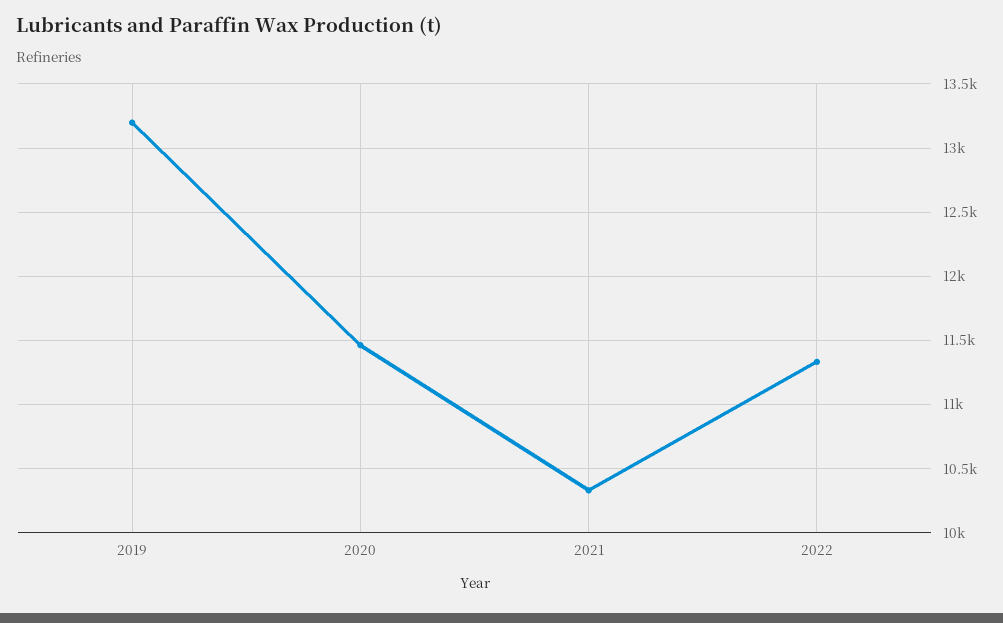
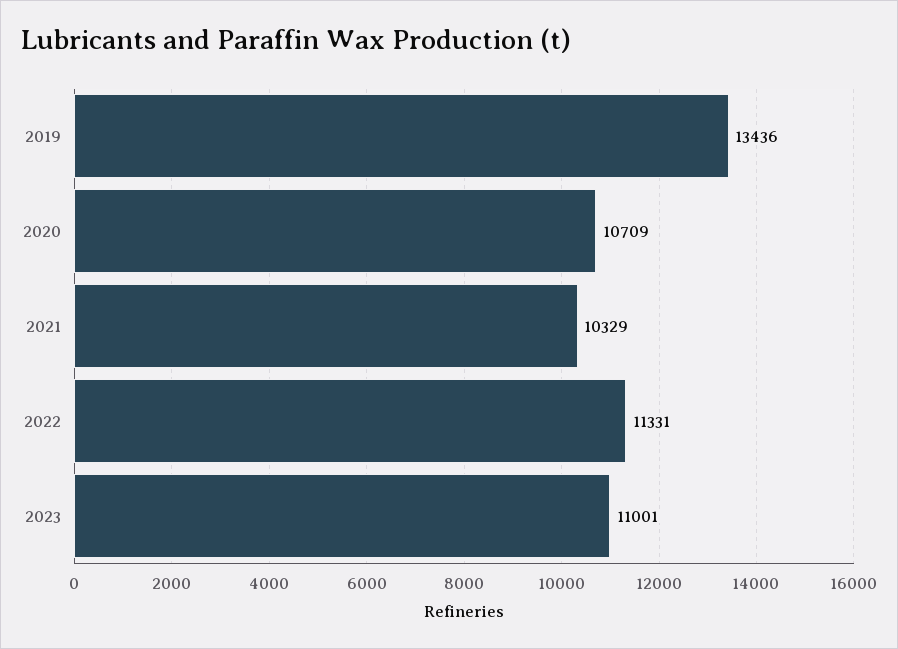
2019: 13200 -> 13436
2020: 11450 -> 10709
2023: none -> 11001

